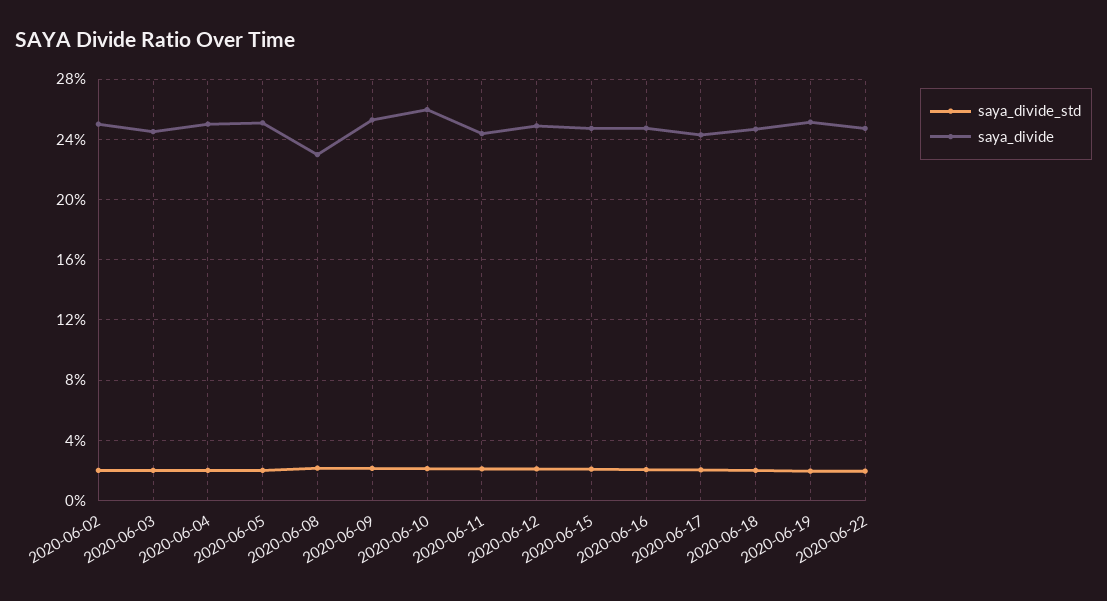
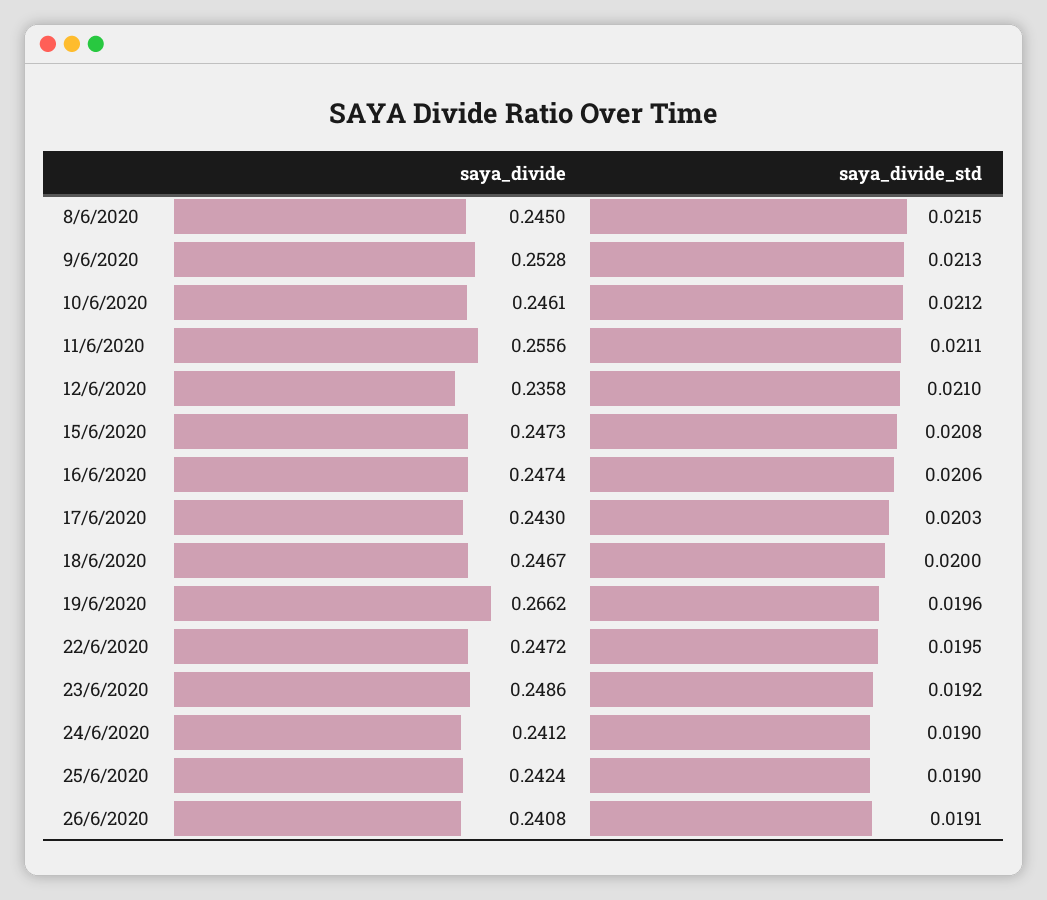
saya_divide_std, 2020-06-02: 0.02 -> none
saya_divide, 2020-06-02: 0.25 -> none
saya_divide_std, 2020-06-03: 0.02 -> none
saya_divide, 2020-06-03: 0.245 -> none
saya_divide_std, 2020-06-04: 0.02 -> none
saya_divide, 2020-06-04: 0.25 -> none
saya_divide_std, 2020-06-05: 0.02 -> none
saya_divide, 2020-06-05: 0.25 -> none
saya_divide, 2020-06-08: 0.23 -> 0.245
saya_divide, 2020-06-10: 0.26 -> 0.2461
saya_divide, 2020-06-11: 0.245 -> 0.2556
saya_divide, 2020-06-12: 0.25 -> 0.2358
saya_divide, 2020-06-19: 0.25 -> 0.2662
saya_divide, 23/6/2020: none -> 0.2486
saya_divide_std, 23/6/2020: none -> 0.0192
saya_divide, 24/6/2020: none -> 0.2412
saya_divide_std, 24/6/2020: none -> 0.019
saya_divide, 25/6/2020: none -> 0.2424
saya_divide_std, 25/6/2020: none -> 0.019
saya_divide, 26/6/2020: none -> 0.2408
saya_divide_std, 26/6/2020: none -> 0.0191

